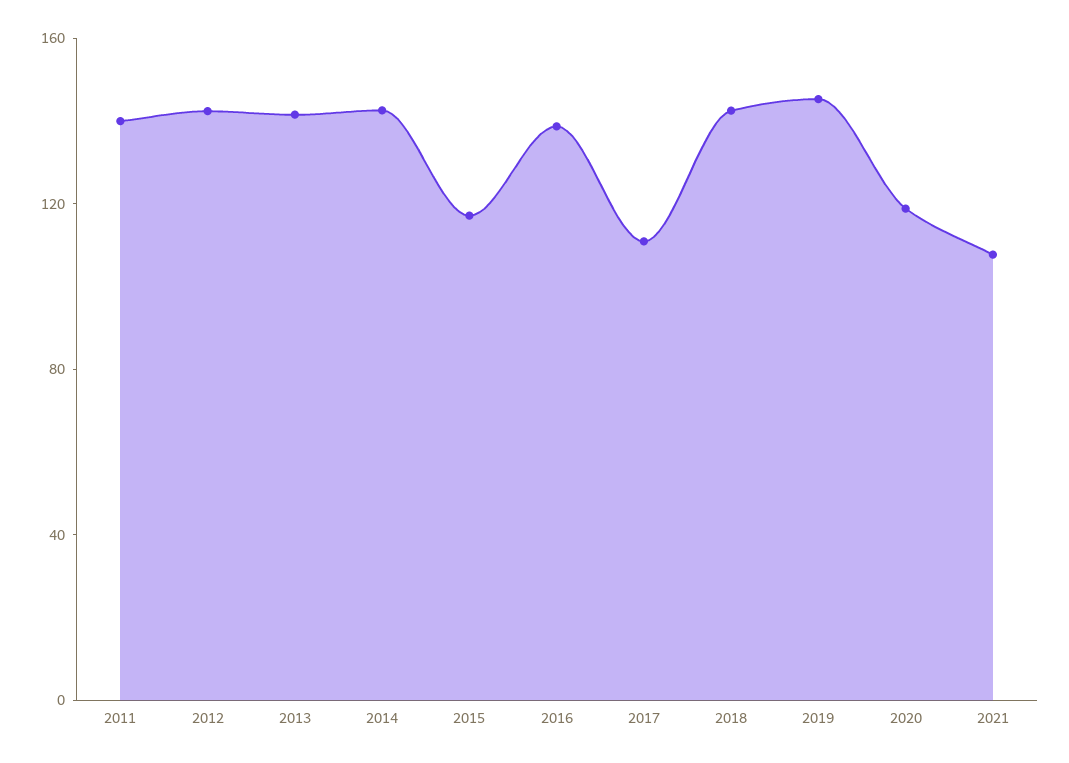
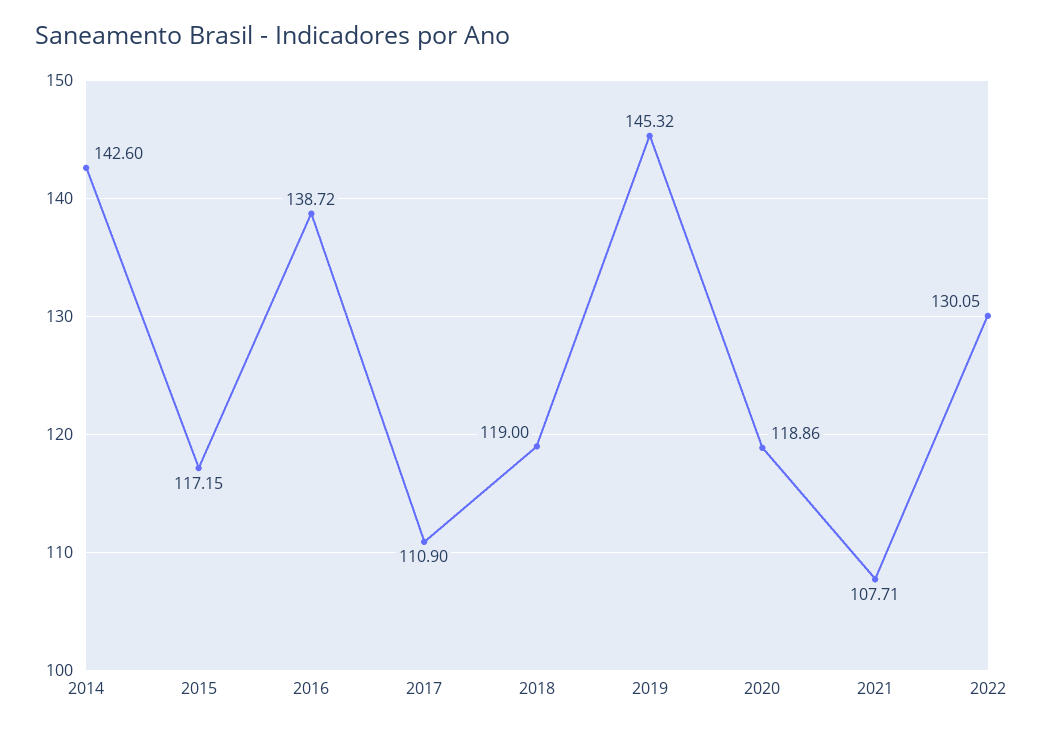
2011: 140 -> none
2012: 140 -> none
2013: 140 -> none
2018: 140 -> 119
2022: none -> 130.05

